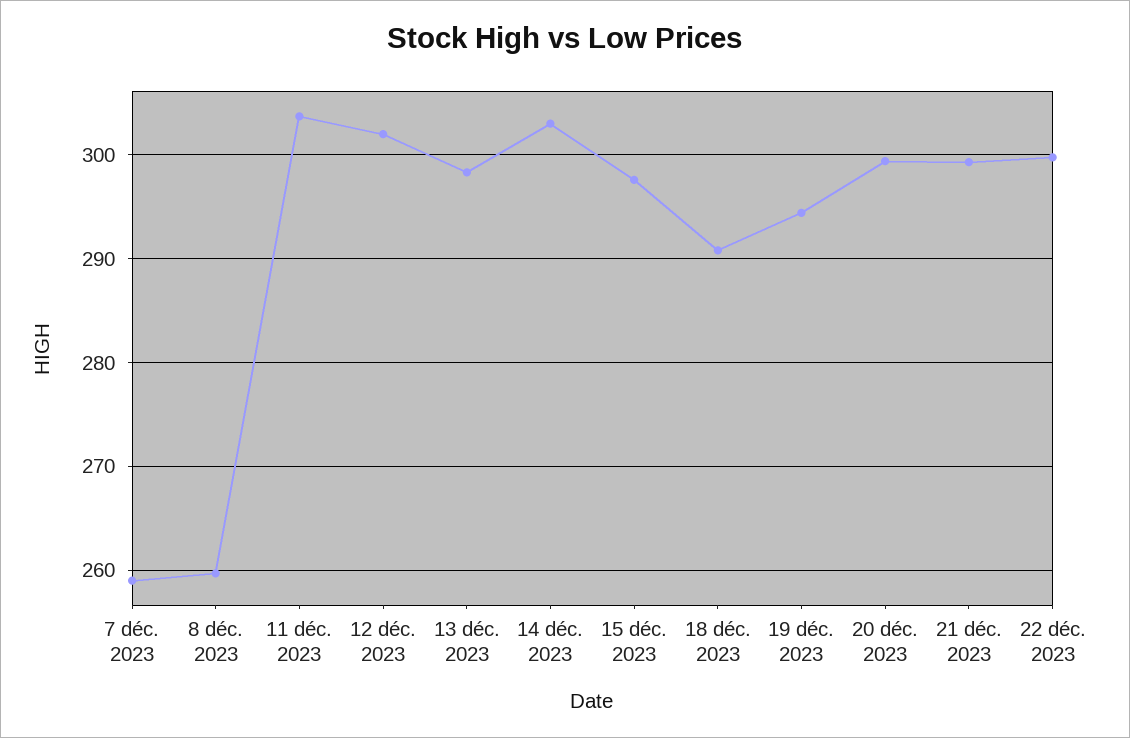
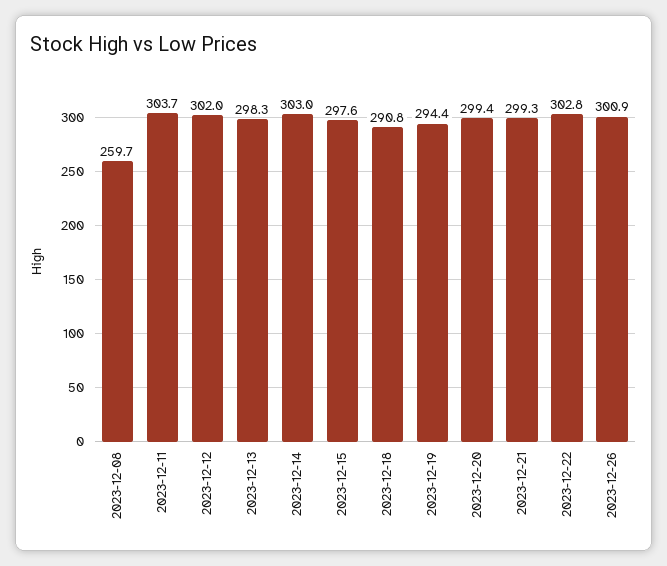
7 déc. 2023: 259 -> none
22 déc. 2023: 300 -> 302.8
2023-12-26: none -> 300.9

